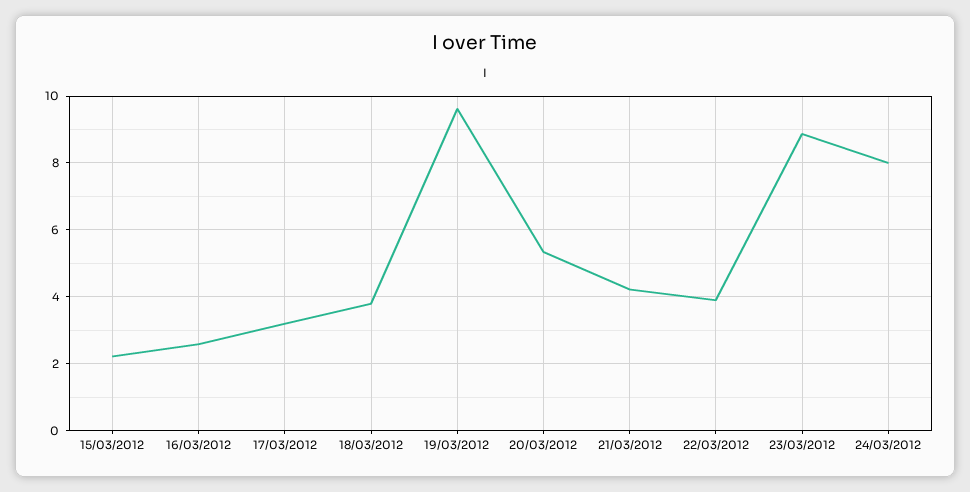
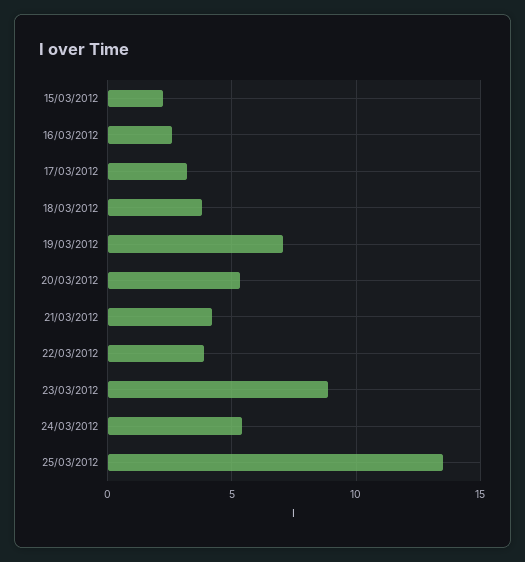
19/03/2012: 9.6 -> 7
24/03/2012: 8 -> 5.5
25/03/2012: none -> 13.5

